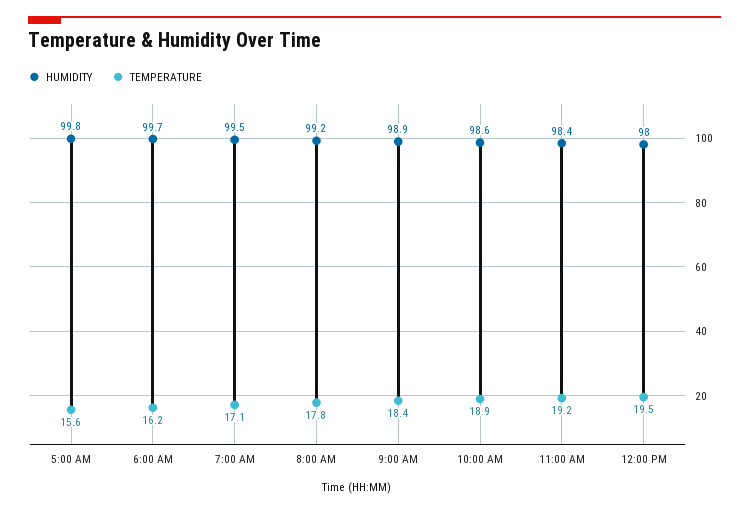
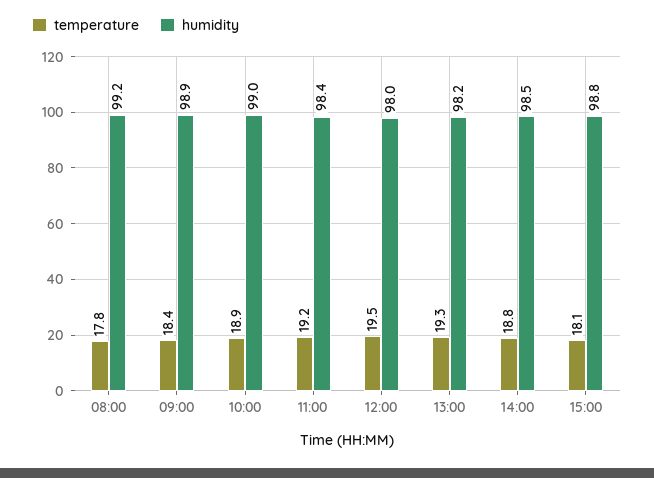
HUMIDITY, 5:00 AM: 99.8 -> none
TEMPERATURE, 5:00 AM: 15.6 -> none
HUMIDITY, 6:00 AM: 99.7 -> none
TEMPERATURE, 6:00 AM: 16.2 -> none
HUMIDITY, 7:00 AM: 99.5 -> none
TEMPERATURE, 7:00 AM: 17.1 -> none
HUMIDITY, 10:00 AM: 98.6 -> 99
TEMPERATURE, 13:00: none -> 19.3
HUMIDITY, 13:00: none -> 98.2
TEMPERATURE, 14:00: none -> 18.8
HUMIDITY, 14:00: none -> 98.5
TEMPERATURE, 15:00: none -> 18.1
HUMIDITY, 15:00: none -> 98.8

